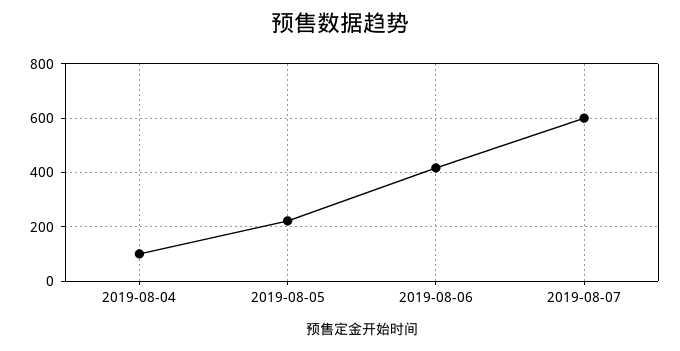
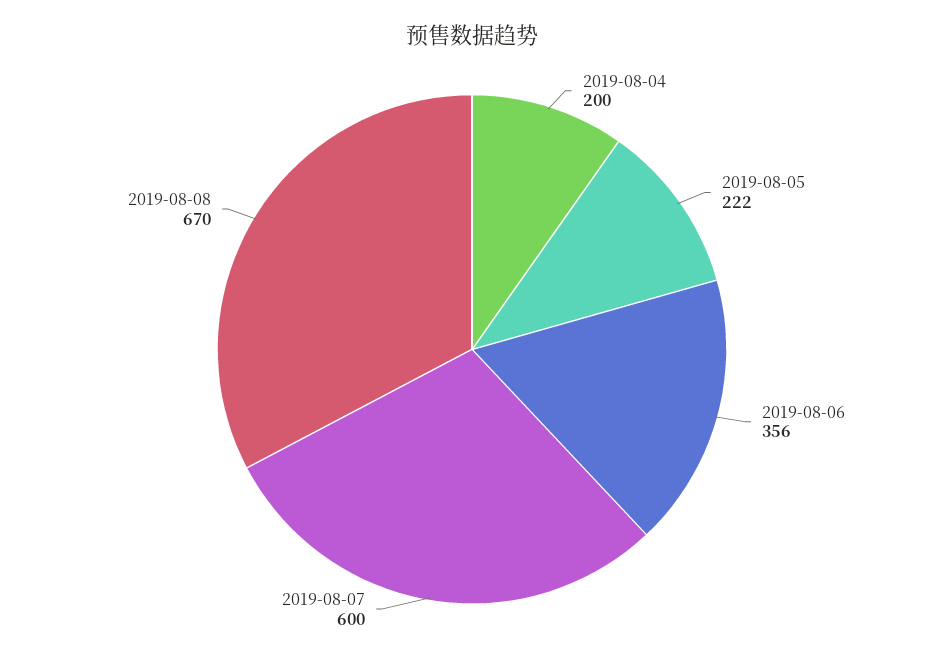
2019-08-04: 100 -> 200
2019-08-06: 425 -> 356
2019-08-08: none -> 670

